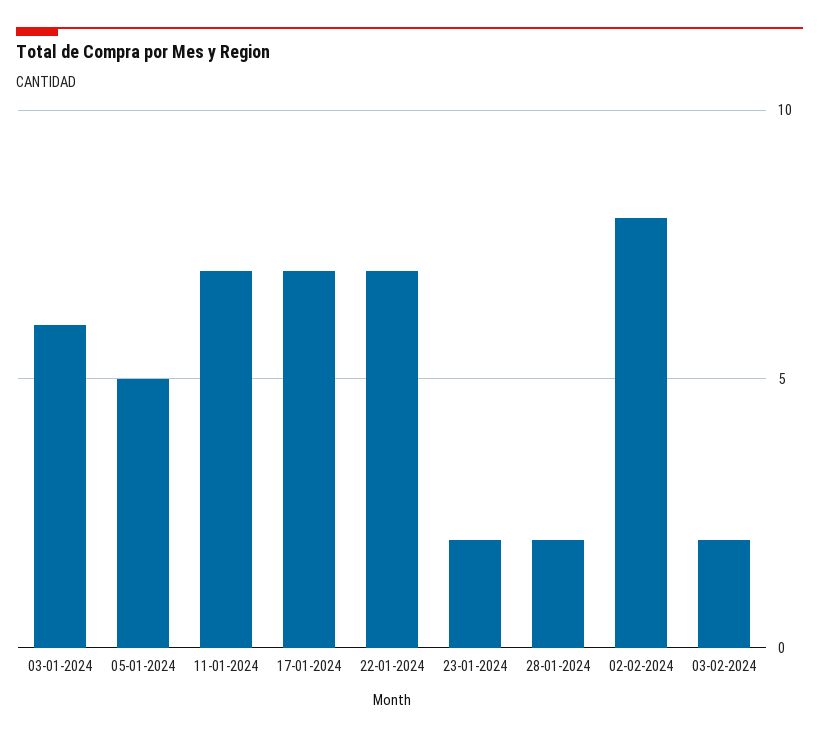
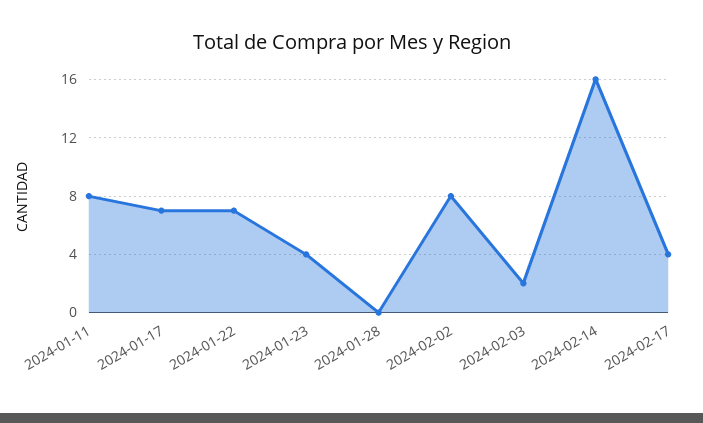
03-01-2024: 6 -> none
05-01-2024: 5 -> none
11-01-2024: 7 -> 8
23-01-2024: 2 -> 4
28-01-2024: 2 -> 0
2024-02-14: none -> 16
2024-02-17: none -> 4

